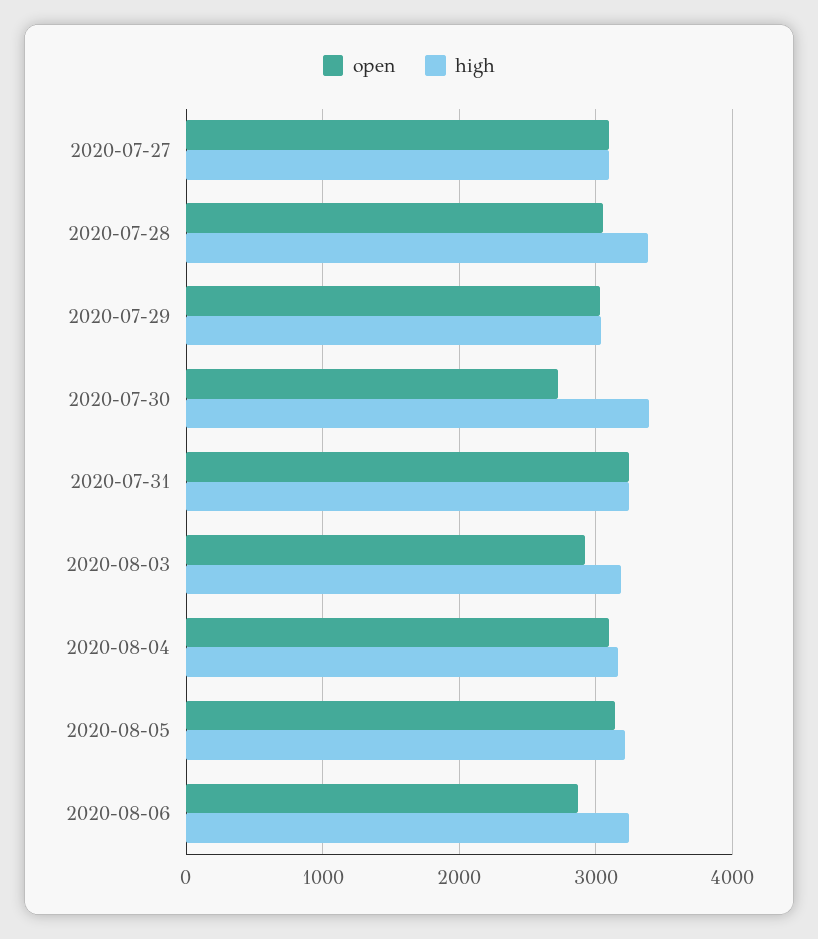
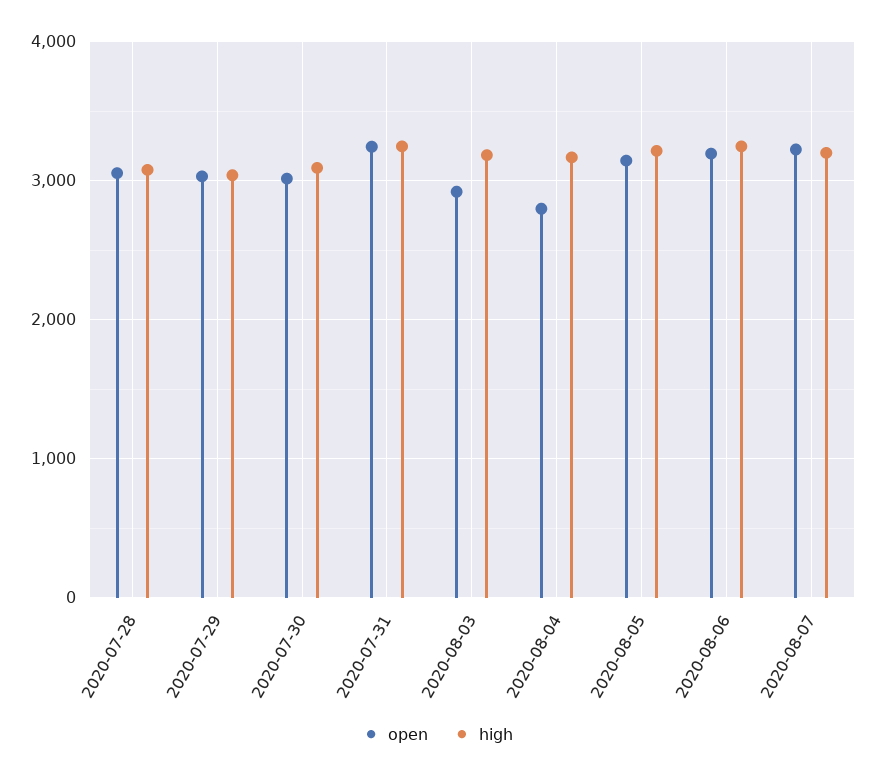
open, 2020-07-27: 3100 -> none
high, 2020-07-27: 3100 -> none
high, 2020-07-28: 3400 -> 3100
open, 2020-07-30: 2700 -> 3000
high, 2020-07-30: 3400 -> 3100
open, 2020-08-04: 3100 -> 2800
open, 2020-08-06: 2900 -> 3200
open, 2020-08-07: none -> 3200
high, 2020-08-07: none -> 3200

